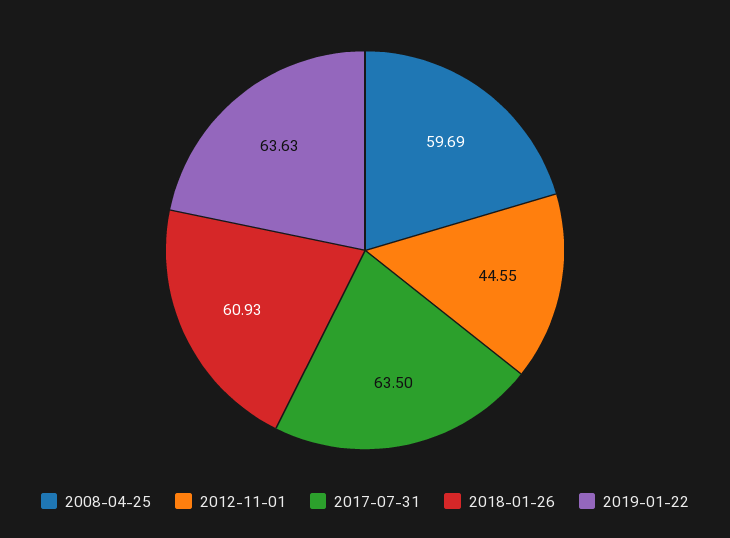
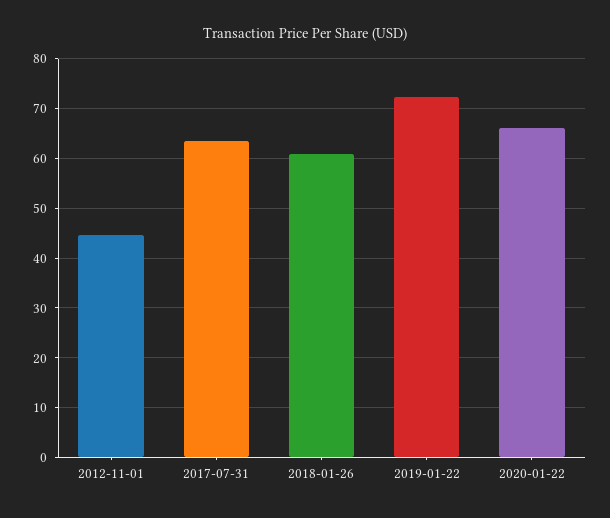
2008-04-25: 59.69 -> none
2019-01-22: 63.63 -> 72
2020-01-22: none -> 66

